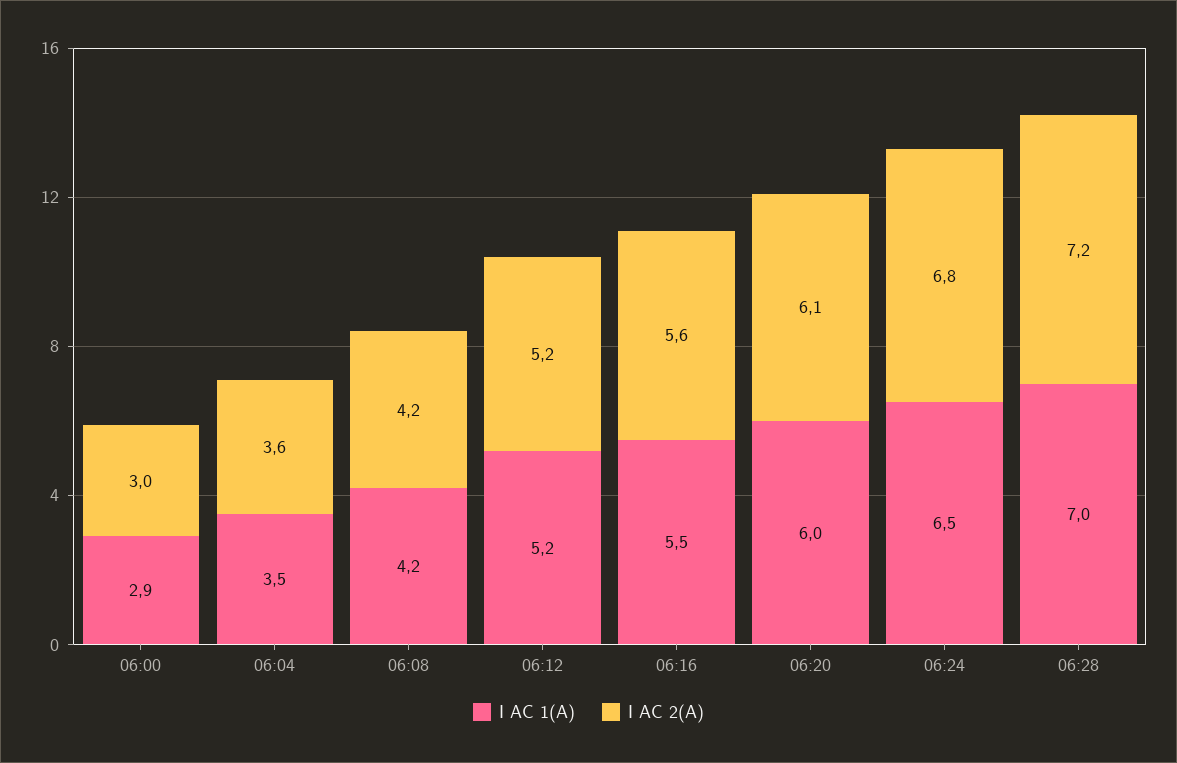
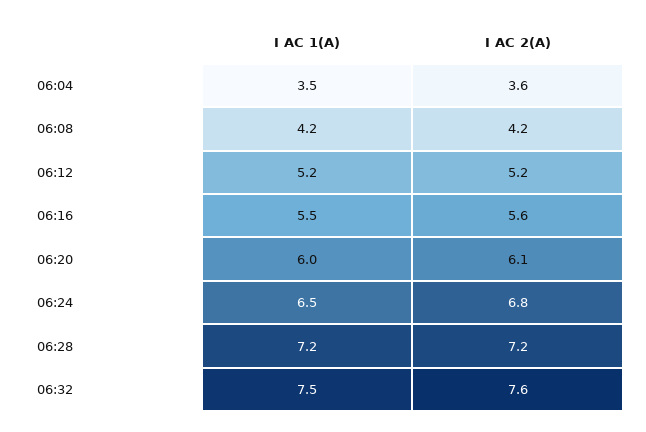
I AC 1(A), 06:00: 2.9 -> none
I AC 2(A), 06:00: 3 -> none
I AC 1(A), 06:28: 7 -> 7.2
I AC 1(A), 06:32: none -> 7.5
I AC 2(A), 06:32: none -> 7.6

